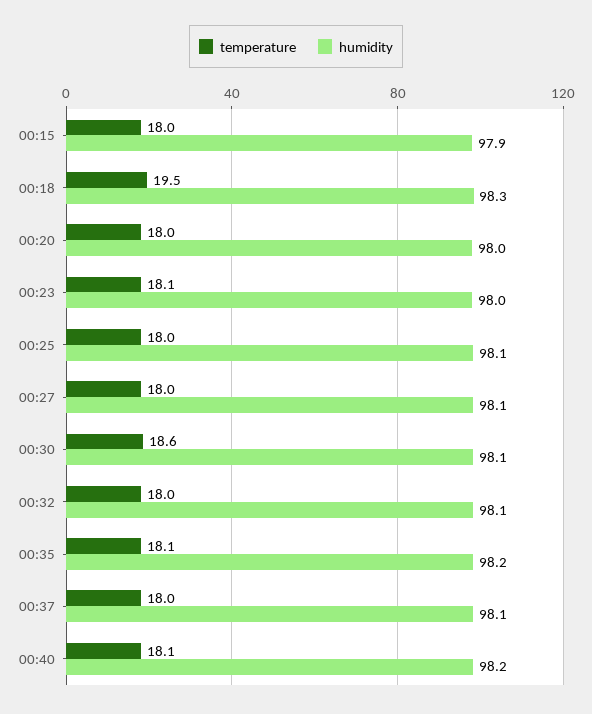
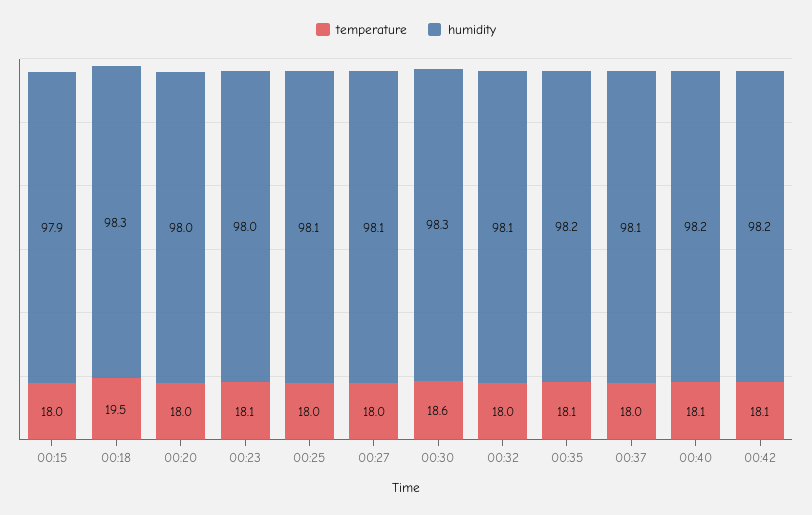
humidity, 00:30: 98.1 -> 98.3
temperature, 00:42: none -> 18.1
humidity, 00:42: none -> 98.2

